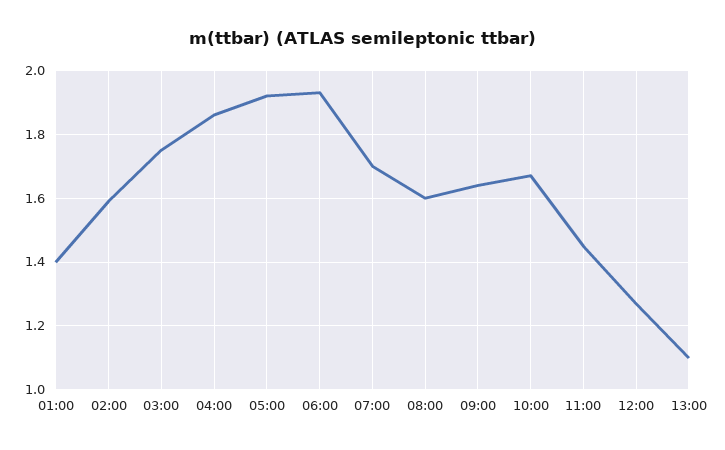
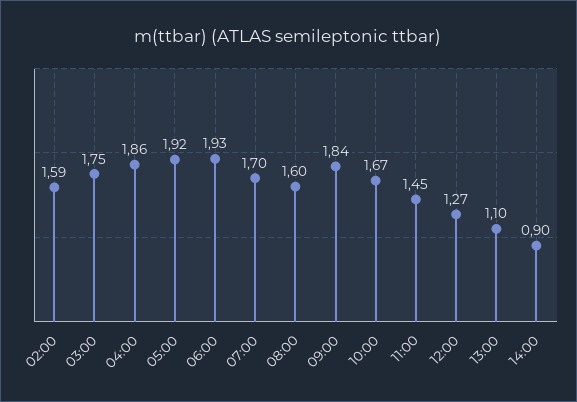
01:00: 1.4 -> none
09:00: 1.65 -> 1.84
14:00: none -> 0.9

